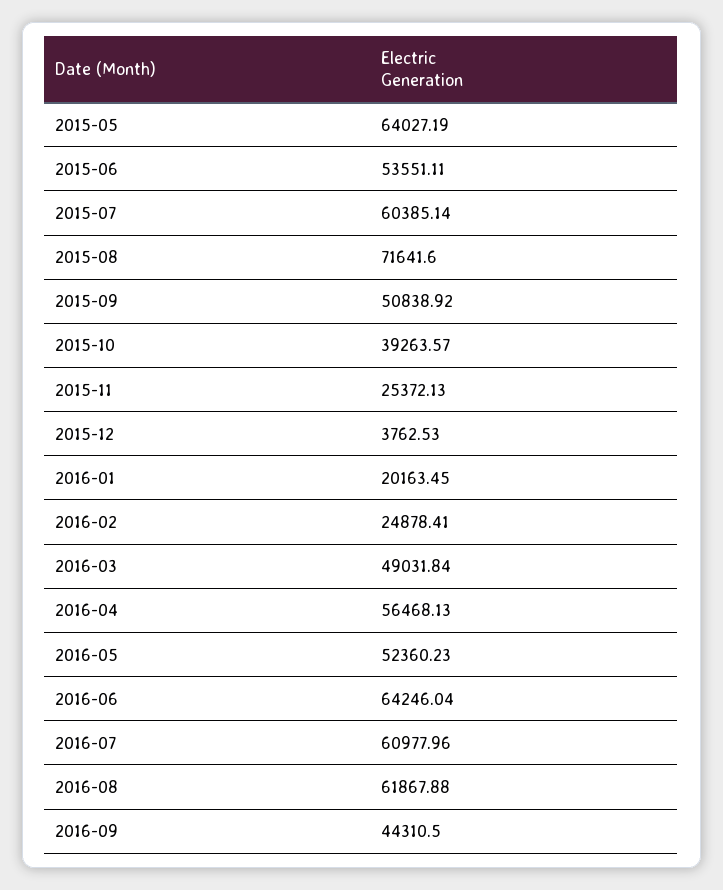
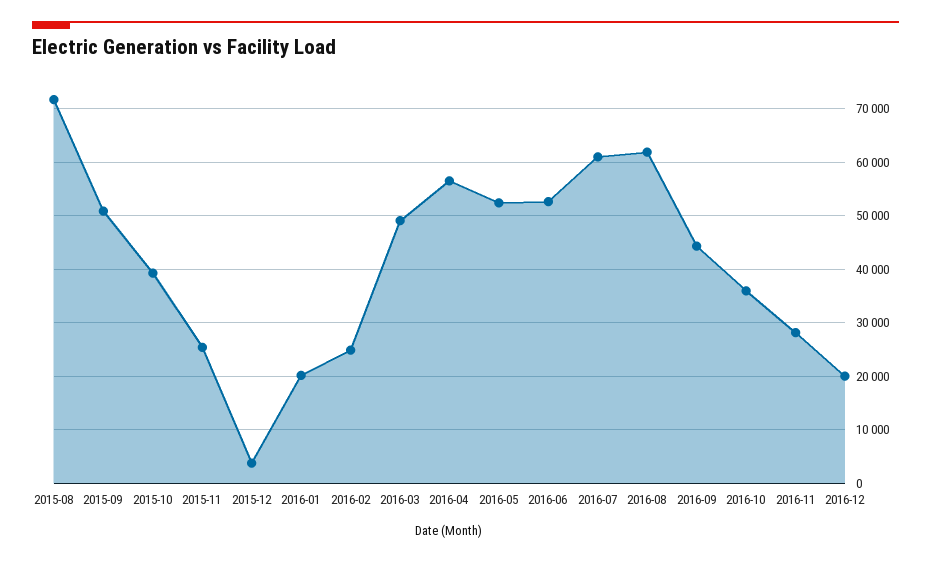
2015-05: 64027.19 -> none
2015-06: 53551.11 -> none
2015-07: 60385.14 -> none
2016-06: 64246.04 -> 52000
2016-10: none -> 36000
2016-11: none -> 28000
2016-12: none -> 20000

